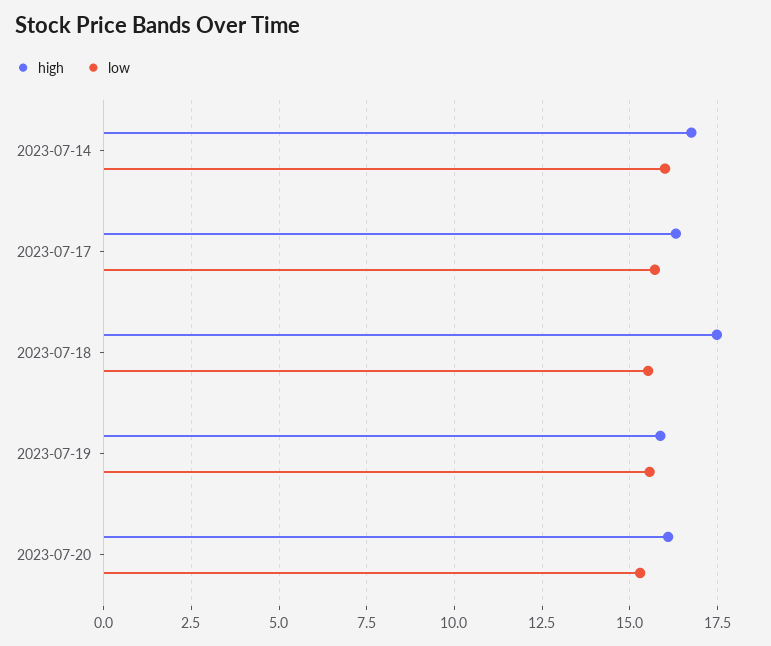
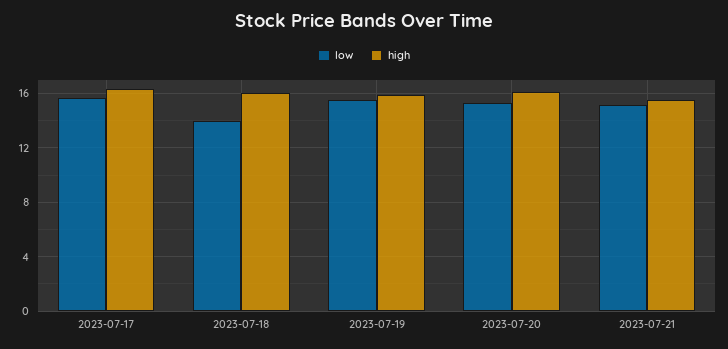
high, 2023-07-14: 16.75 -> none
low, 2023-07-14: 16 -> none
high, 2023-07-18: 17.5 -> 16
low, 2023-07-18: 15.5 -> 14
low, 2023-07-21: none -> 15
high, 2023-07-21: none -> 15.5

